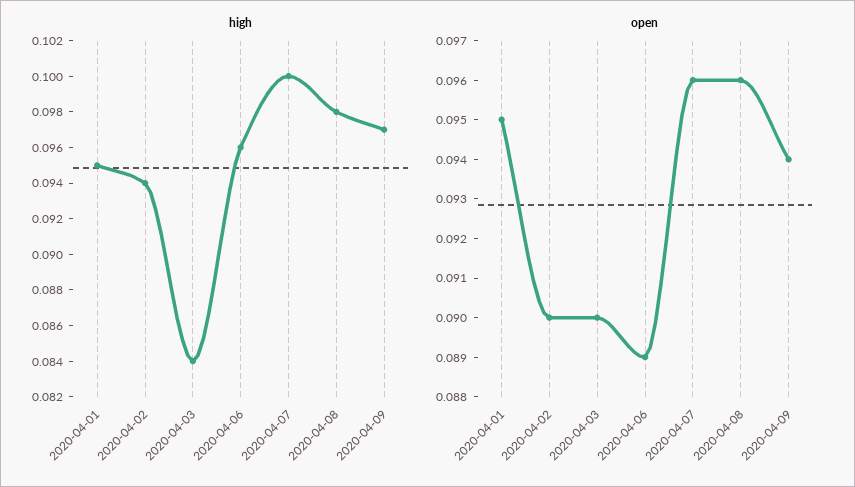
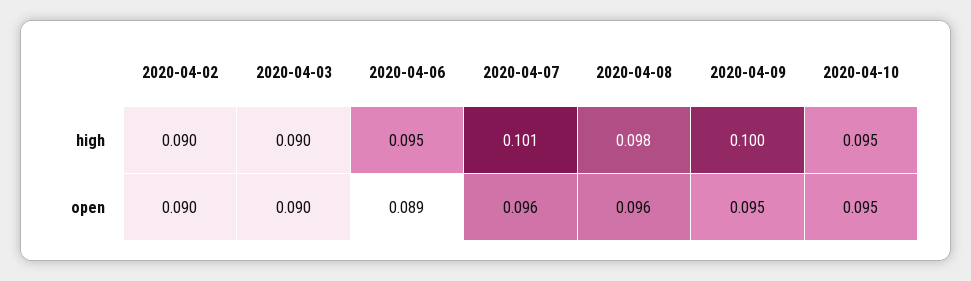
high, 2020-04-01: 0.095 -> none
high, 2020-04-02: 0.094 -> 0.09
high, 2020-04-03: 0.084 -> 0.09
high, 2020-04-06: 0.096 -> 0.095
high, 2020-04-07: 0.1 -> 0.101
high, 2020-04-09: 0.097 -> 0.1
open, 2020-04-01: 0.095 -> none
open, 2020-04-09: 0.094 -> 0.095
high, 2020-04-10: none -> 0.095
open, 2020-04-10: none -> 0.095

